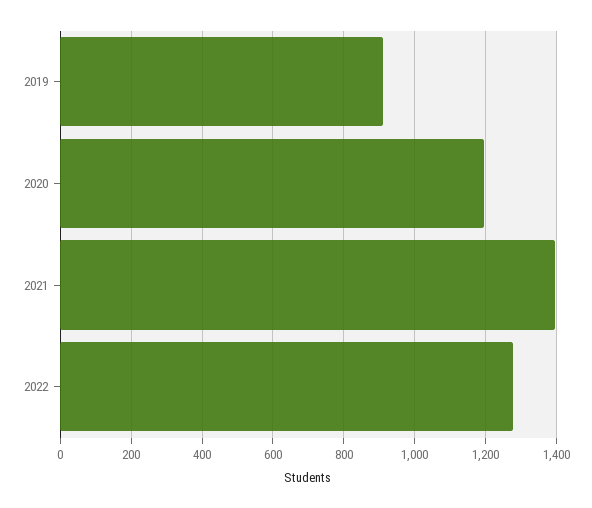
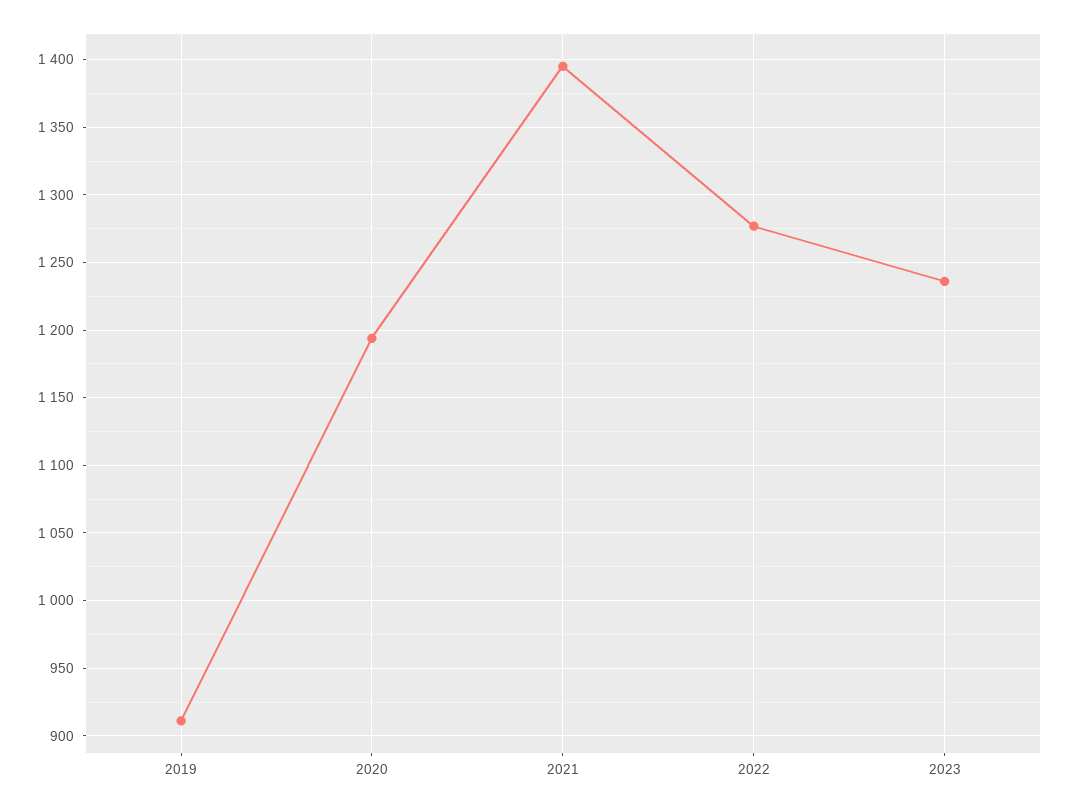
2023: none -> 1235

